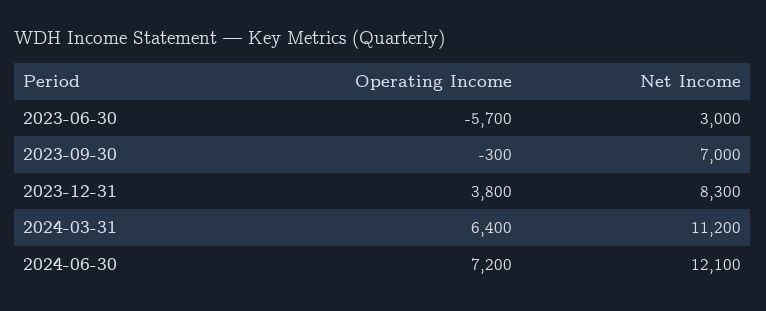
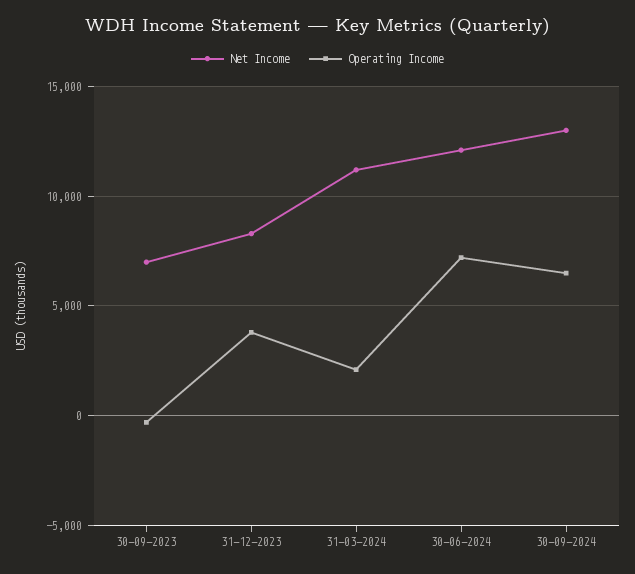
Operating Income, 2023-06-30: -5700 -> none
Net Income, 2023-06-30: 3000 -> none
Operating Income, 2024-03-31: 6400 -> 2000
Net Income, 30-09-2024: none -> 13000
Operating Income, 30-09-2024: none -> 6500

